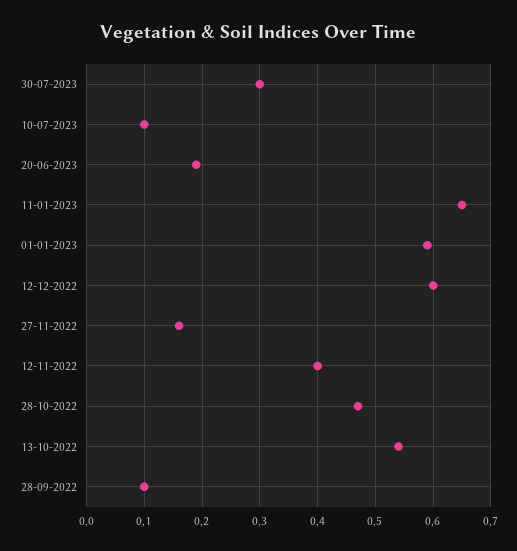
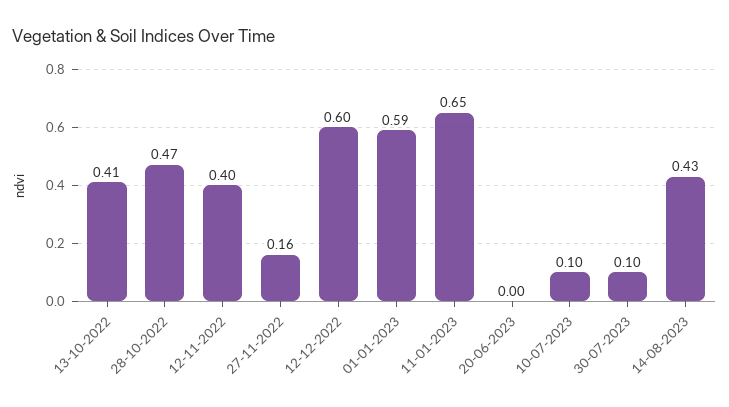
30-07-2023: 0.3 -> 0.1
20-06-2023: 0.2 -> 0
13-10-2022: 0.55 -> 0.41
28-09-2022: 0.1 -> none
14-08-2023: none -> 0.43

